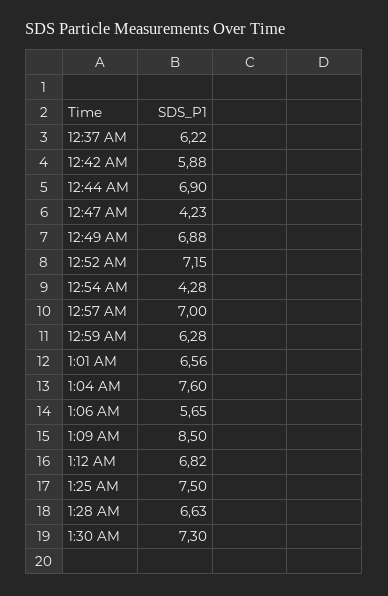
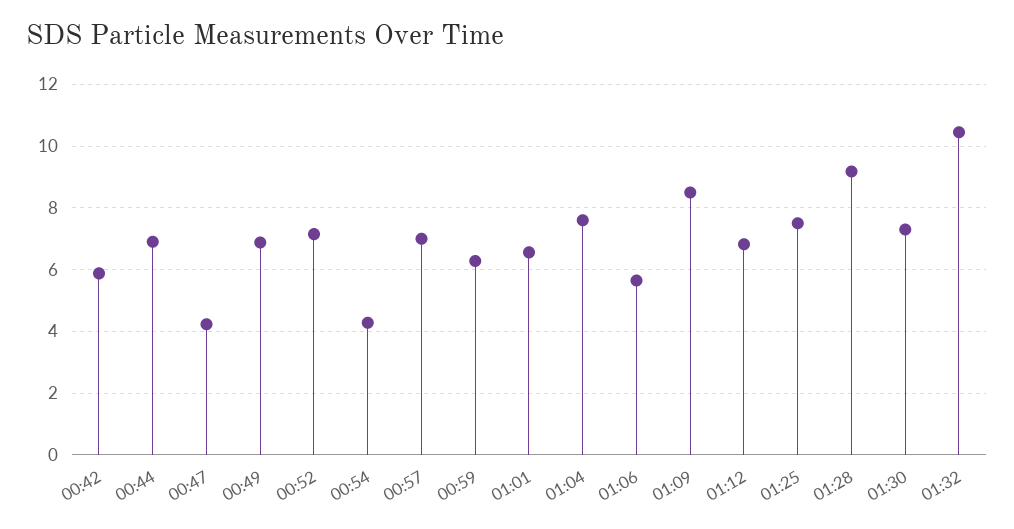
12:37 AM: 6.22 -> none
1:28 AM: 6.63 -> 9.2
01:32: none -> 10.4

